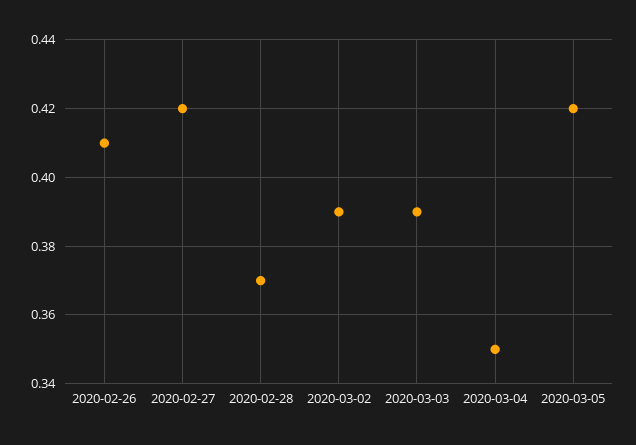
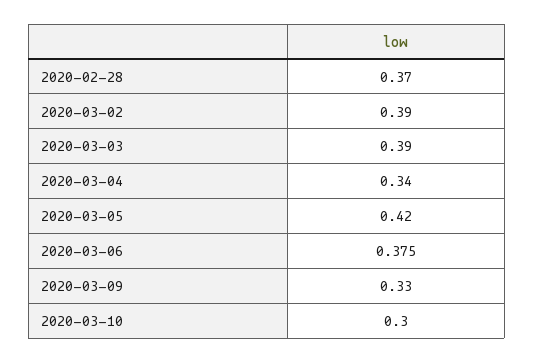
2020-02-26: 0.41 -> none
2020-02-27: 0.42 -> none
2020-03-04: 0.35 -> 0.34
2020-03-06: none -> 0.375
2020-03-09: none -> 0.33
2020-03-10: none -> 0.3

